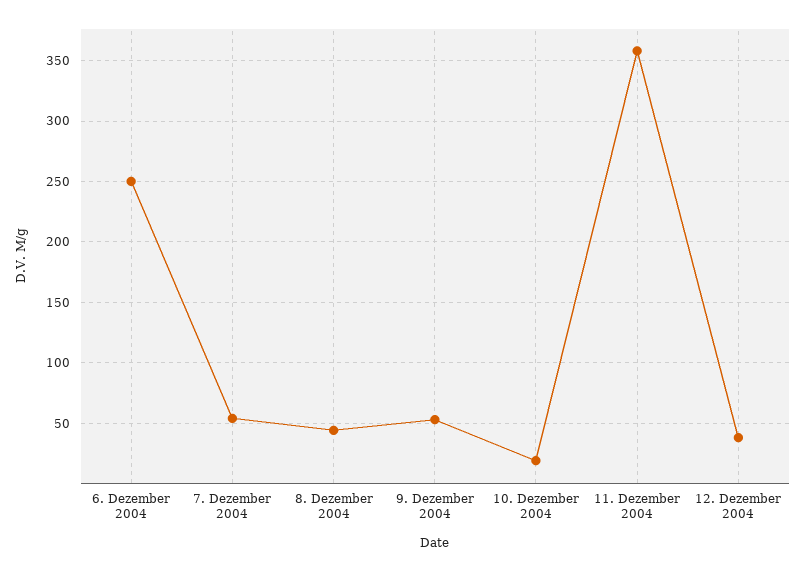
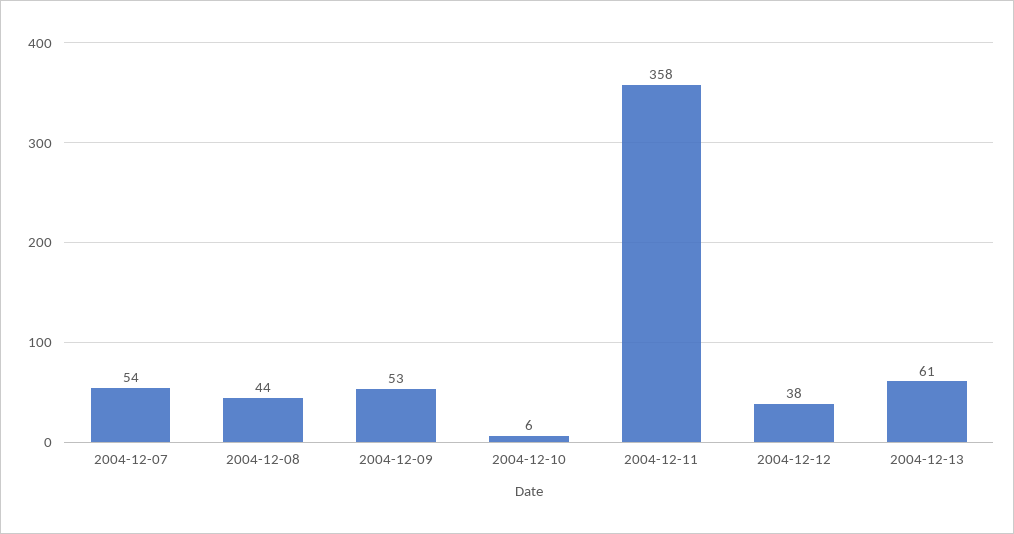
6. Dezember 2004: 250 -> none
10. Dezember 2004: 20 -> 6
2004-12-13: none -> 61

